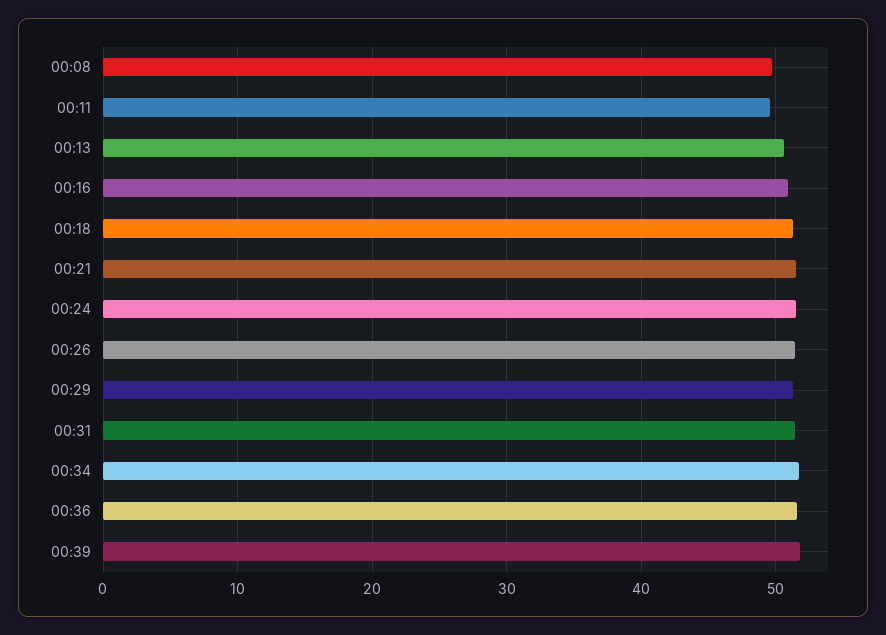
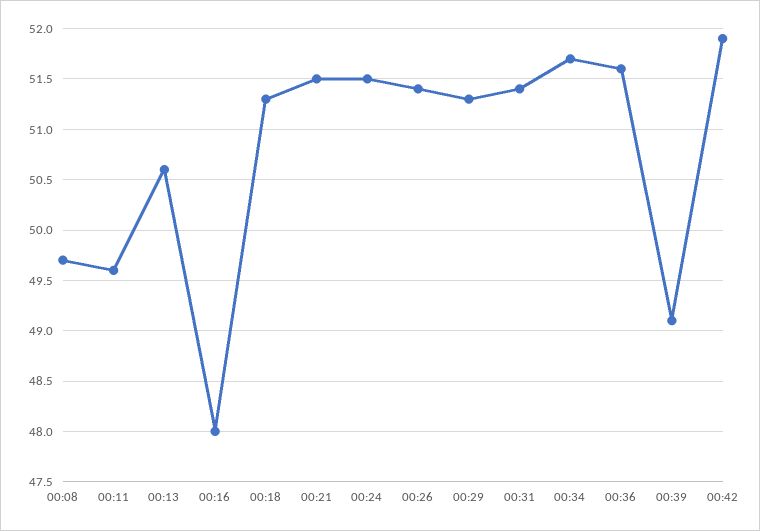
00:16: 51 -> 48
00:39: 52 -> 49.1
00:42: none -> 51.9

